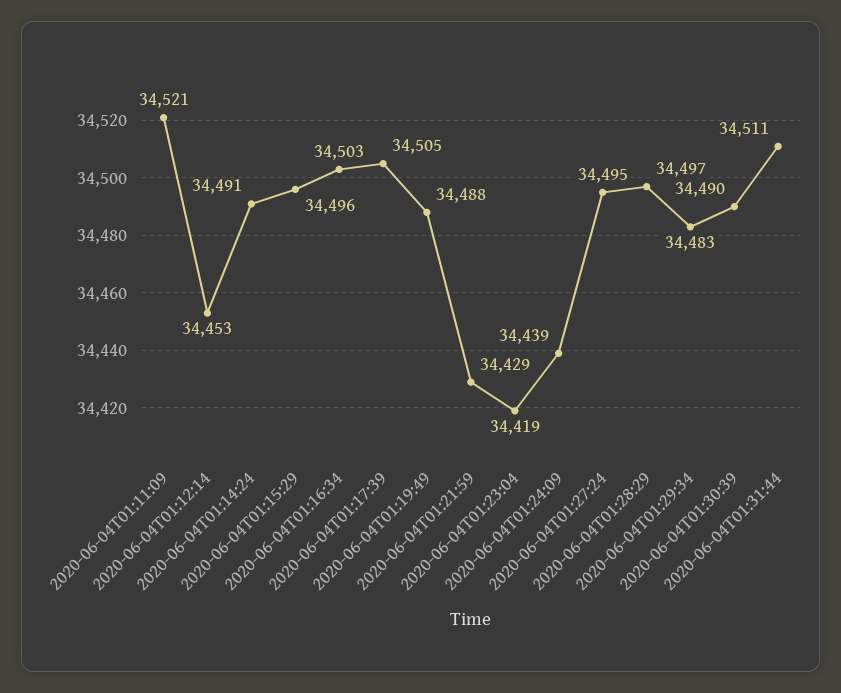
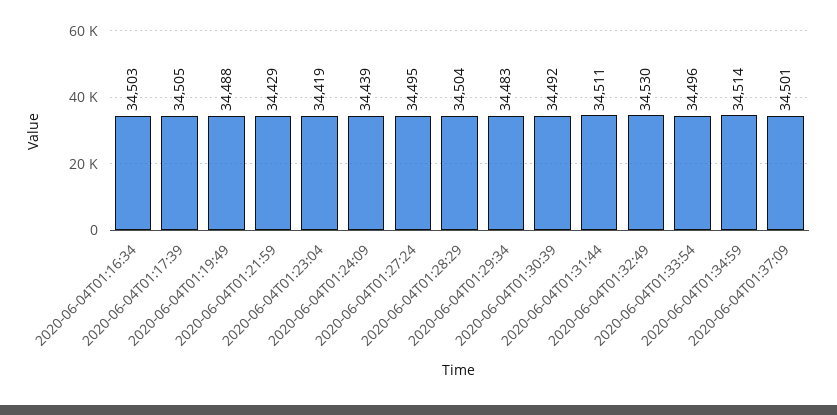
2020-06-04T01:11:09: 34521 -> none
2020-06-04T01:12:14: 34453 -> none
2020-06-04T01:14:24: 34491 -> none
2020-06-04T01:15:29: 34496 -> none
2020-06-04T01:28:29: 34497 -> 34504
2020-06-04T01:30:39: 34490 -> 34492
2020-06-04T01:32:49: none -> 34530
2020-06-04T01:33:54: none -> 34496
2020-06-04T01:34:59: none -> 34514
2020-06-04T01:37:09: none -> 34501

